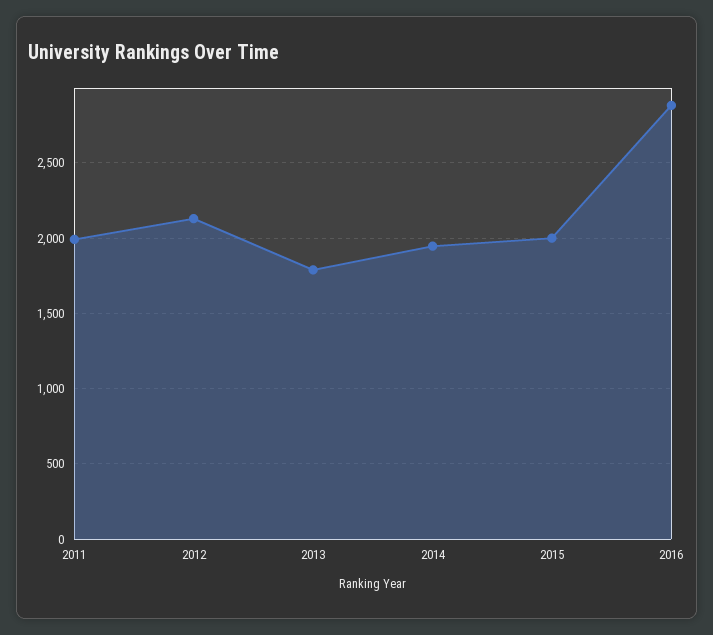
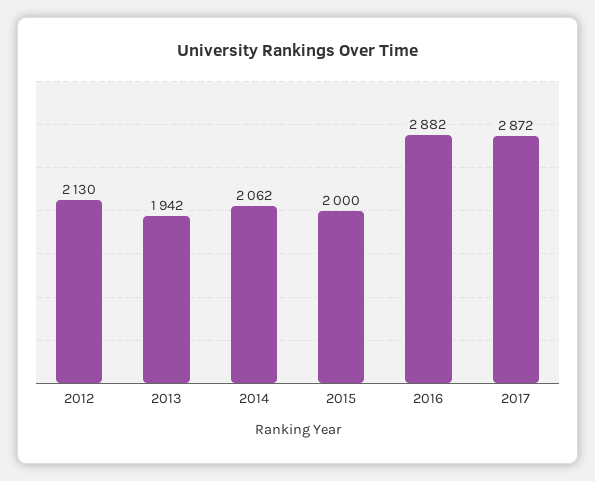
2011: 2000 -> none
2013: 1800 -> 1942
2014: 1950 -> 2062
2017: none -> 2872

